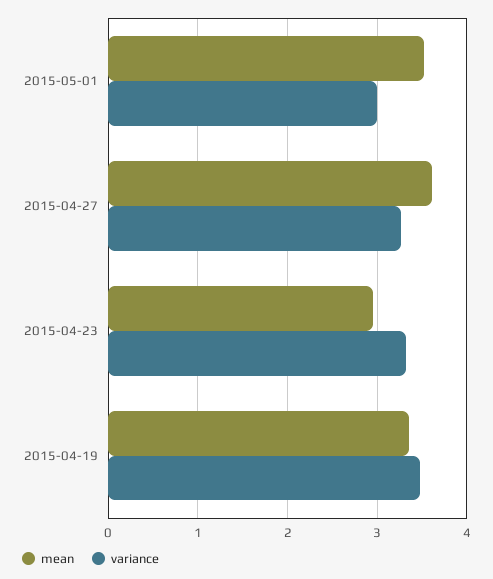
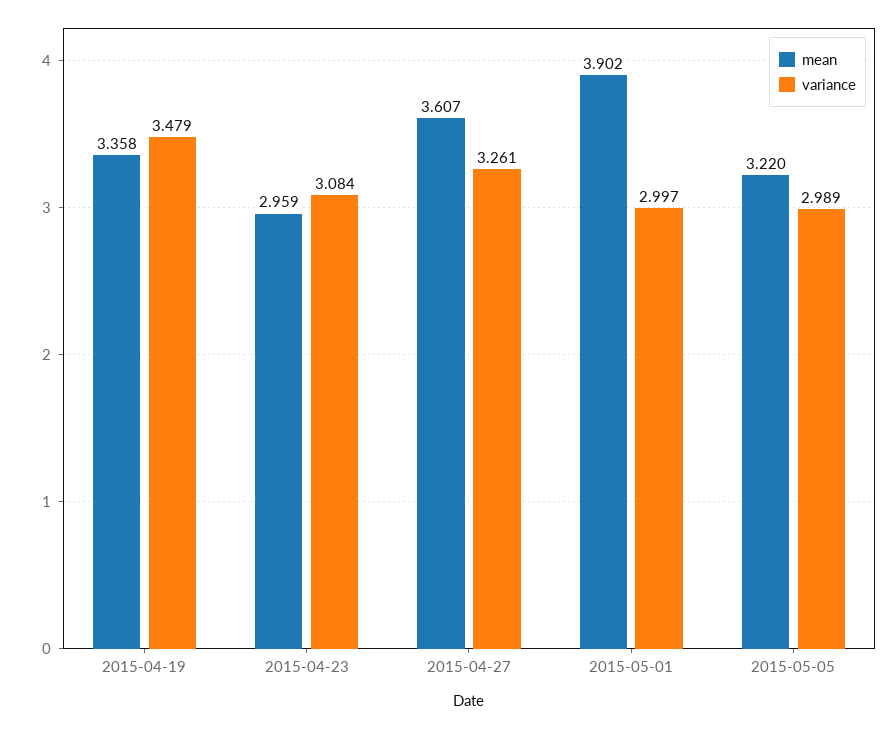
mean, 2015-05-01: 3.5 -> 3.902
variance, 2015-04-23: 3.3 -> 3.084
mean, 2015-05-05: none -> 3.22
variance, 2015-05-05: none -> 2.989

